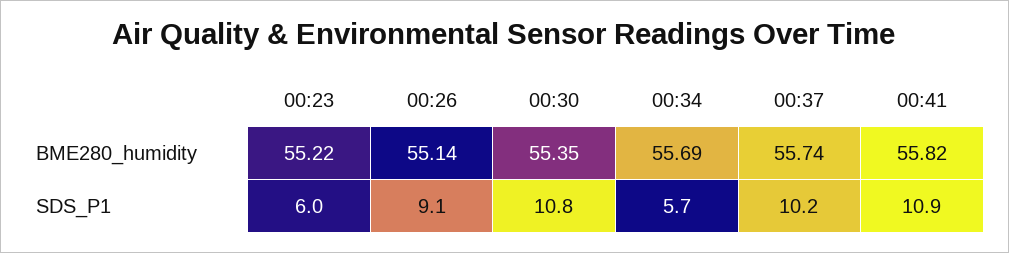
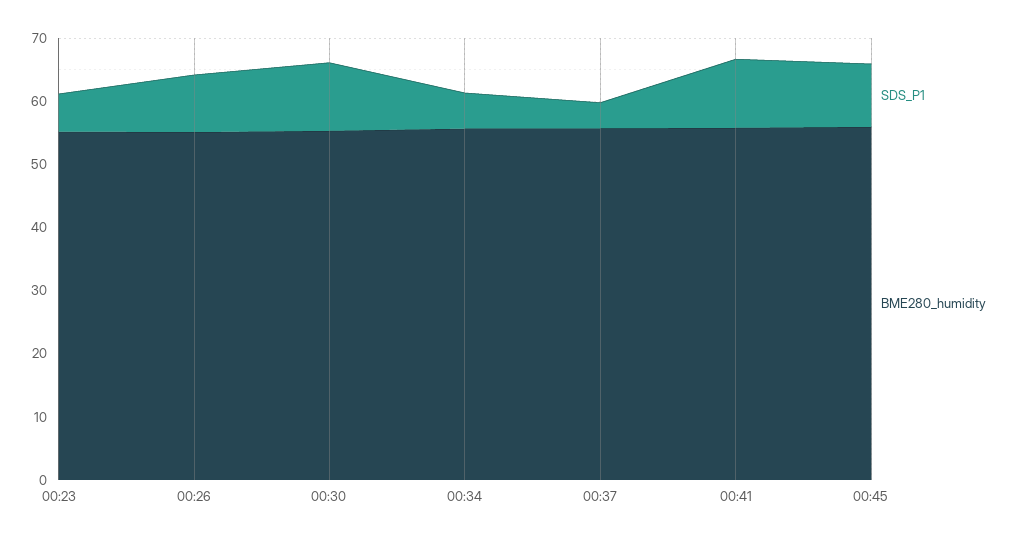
SDS_P1, 00:37: 10.2 -> 4
SDS_P1, 00:45: none -> 10
BME280_humidity, 00:45: none -> 56

